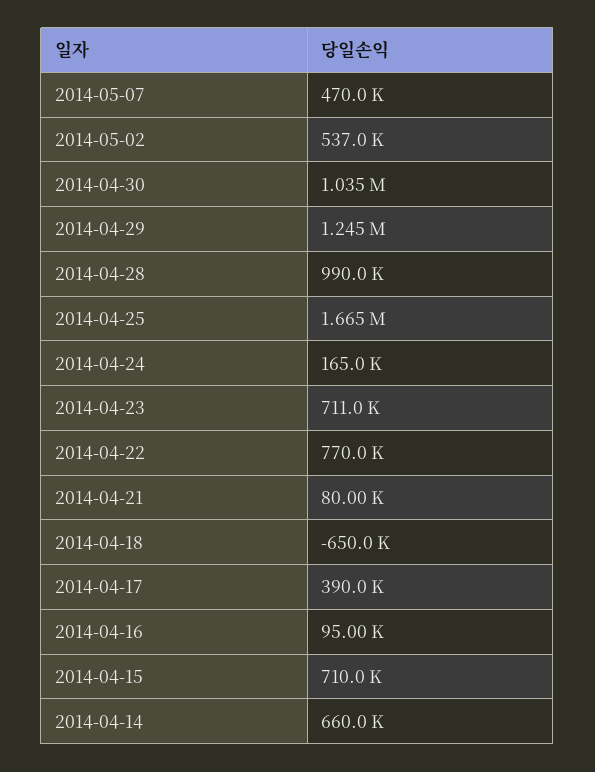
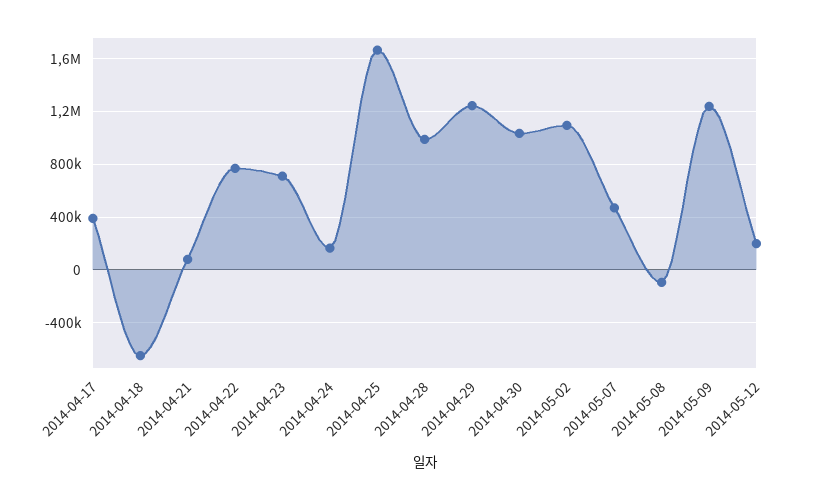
2014-05-02: 537000 -> 1100000
2014-04-16: 95000 -> none
2014-04-15: 710000 -> none
2014-04-14: 660000 -> none
2014-05-08: none -> -100000
2014-05-09: none -> 1250000
2014-05-12: none -> 200000

